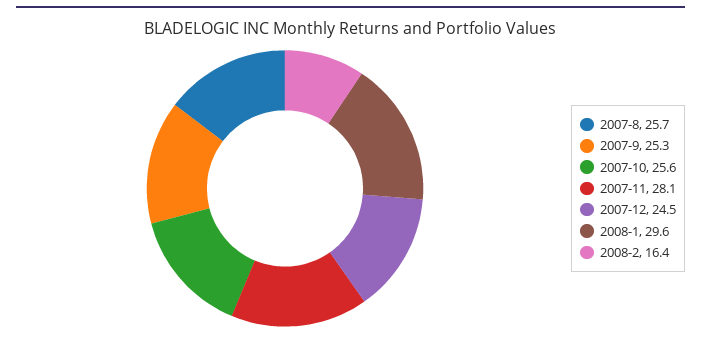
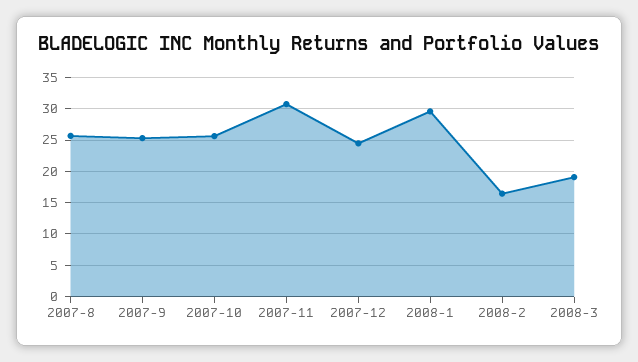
2007-11: 28.1 -> 31
2008-3: none -> 19

